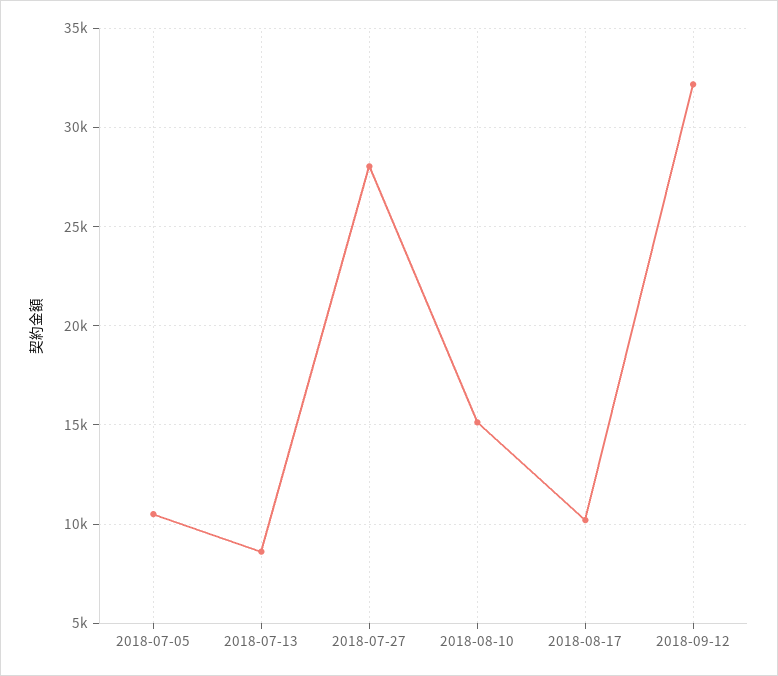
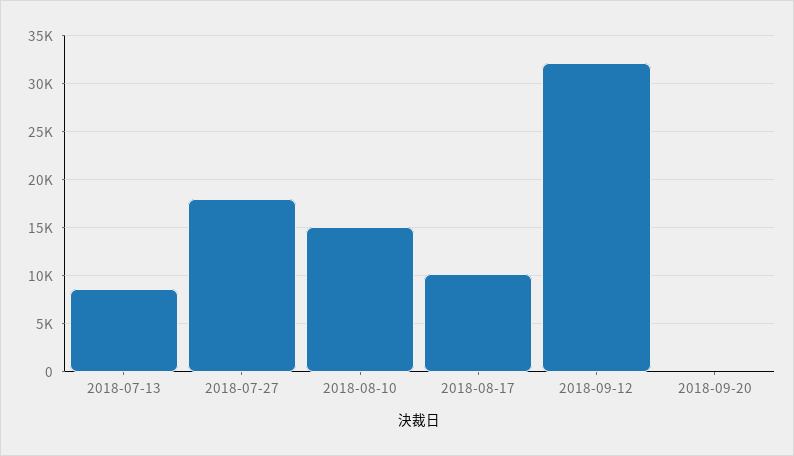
2018-07-05: 10500 -> none
2018-07-27: 28000 -> 18000
2018-09-20: none -> 0

